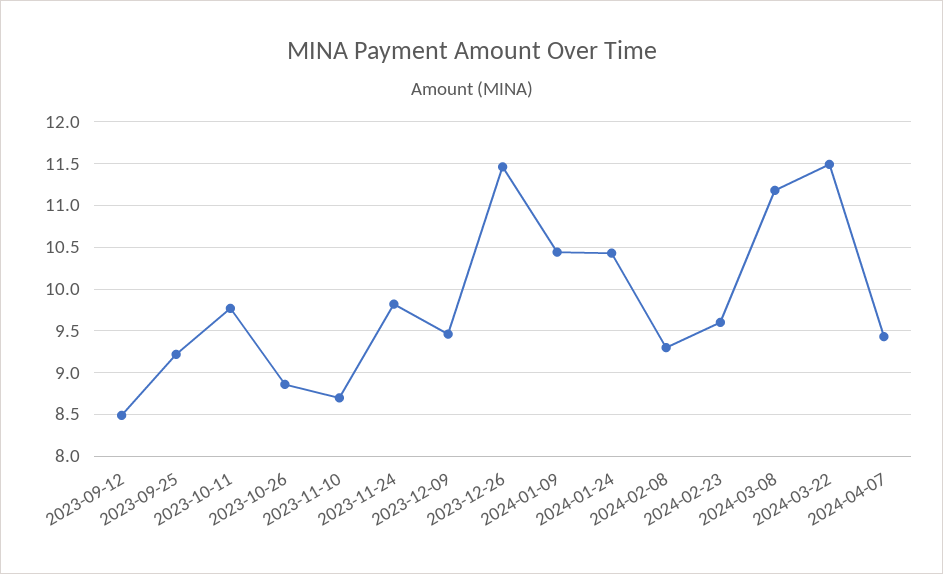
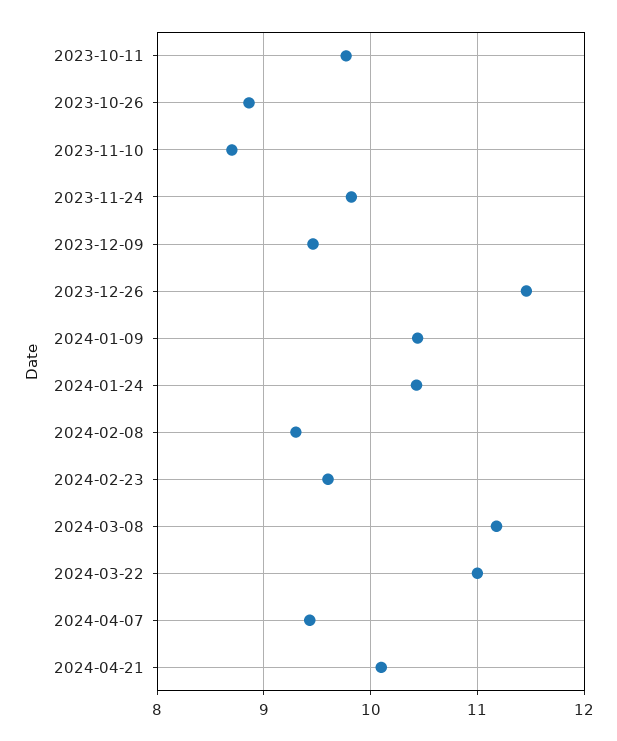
2023-09-12: 8.5 -> none
2023-09-25: 9.2 -> none
2024-03-22: 11.5 -> 11
2024-04-21: none -> 10.1

